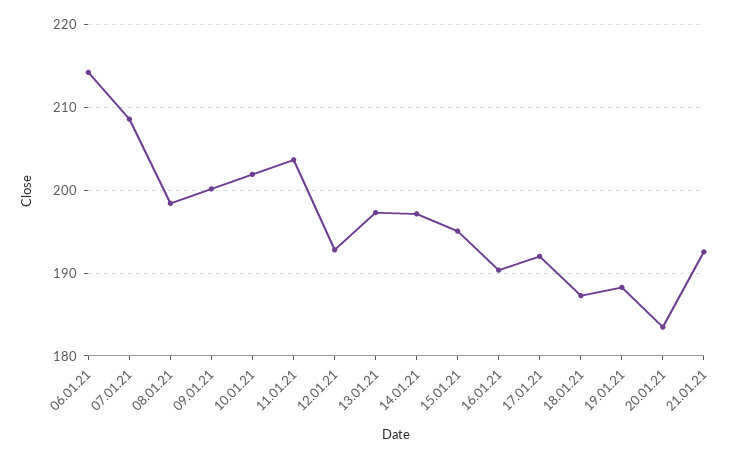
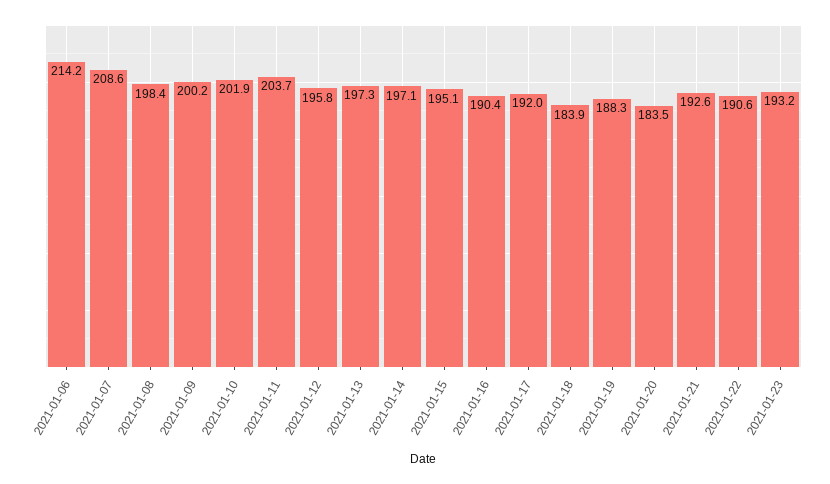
12.01.21: 193 -> 195.8
18.01.21: 187 -> 183.9
2021-01-22: none -> 190.6
2021-01-23: none -> 193.2

